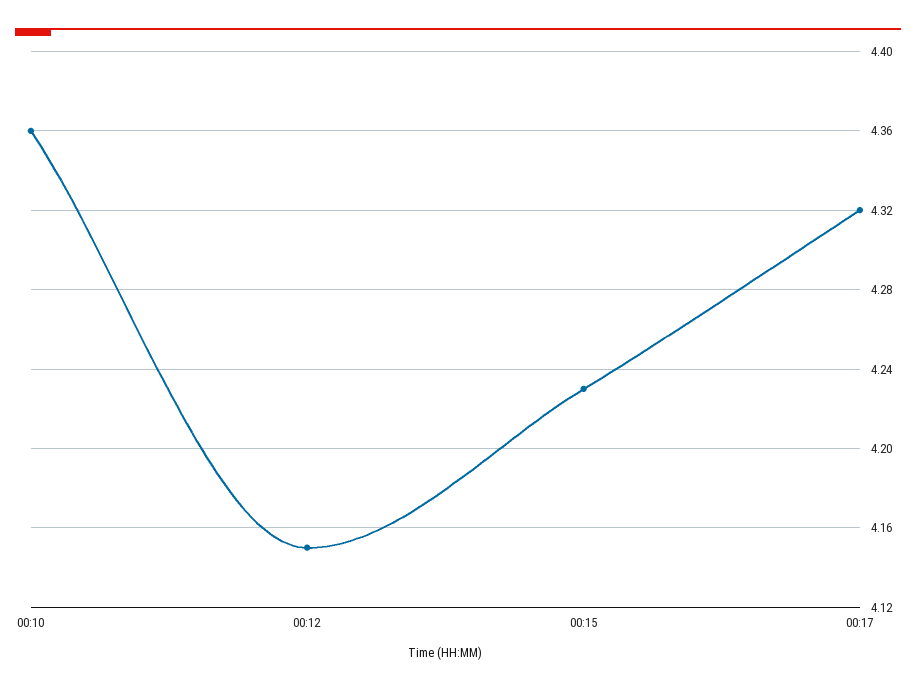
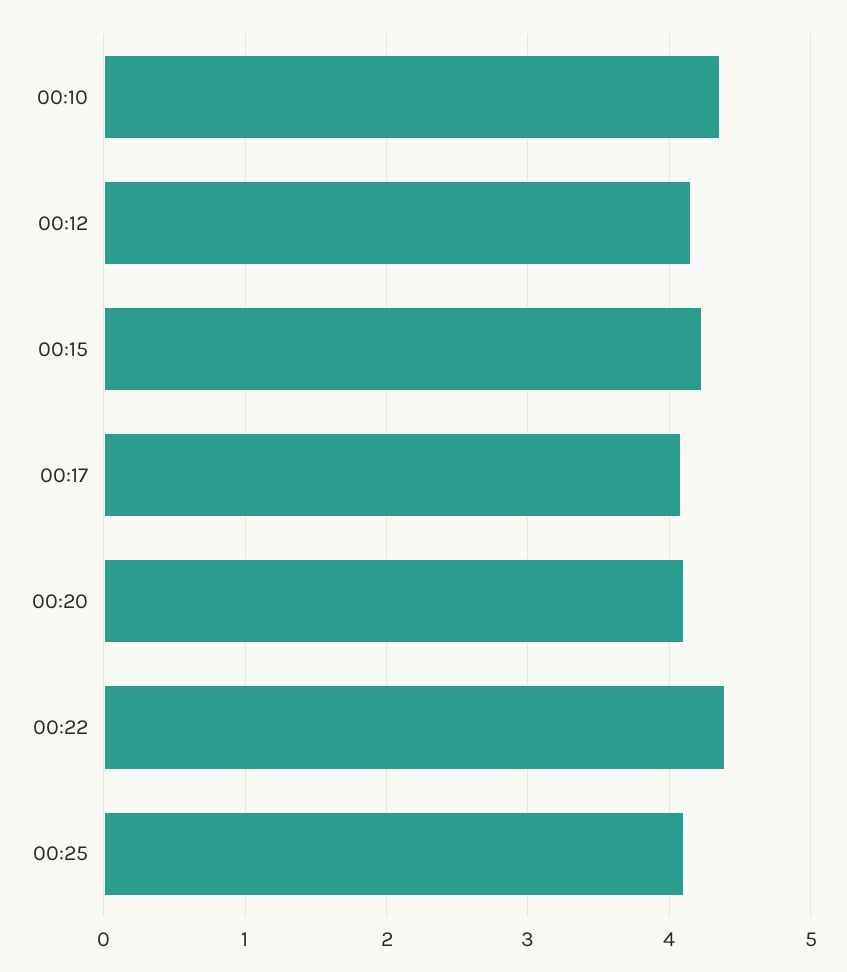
00:17: 4.32 -> 4.1
00:20: none -> 4.1
00:22: none -> 4.4
00:25: none -> 4.1

